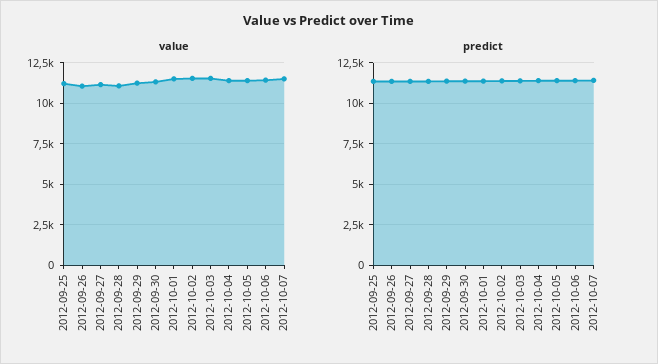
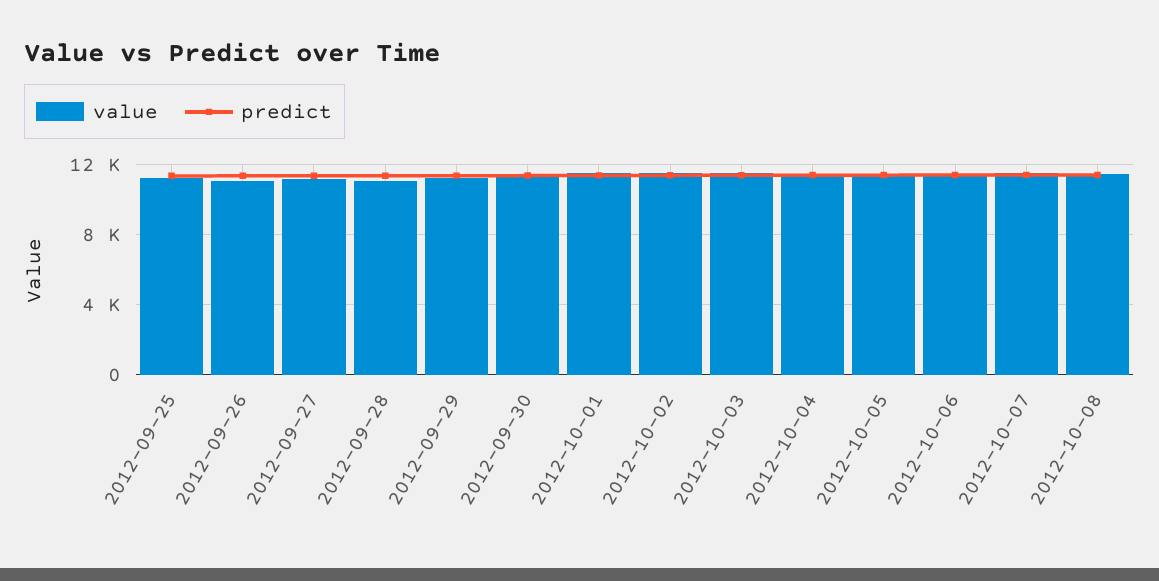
value, 2012-10-08: none -> 11500
predict, 2012-10-08: none -> 11500

